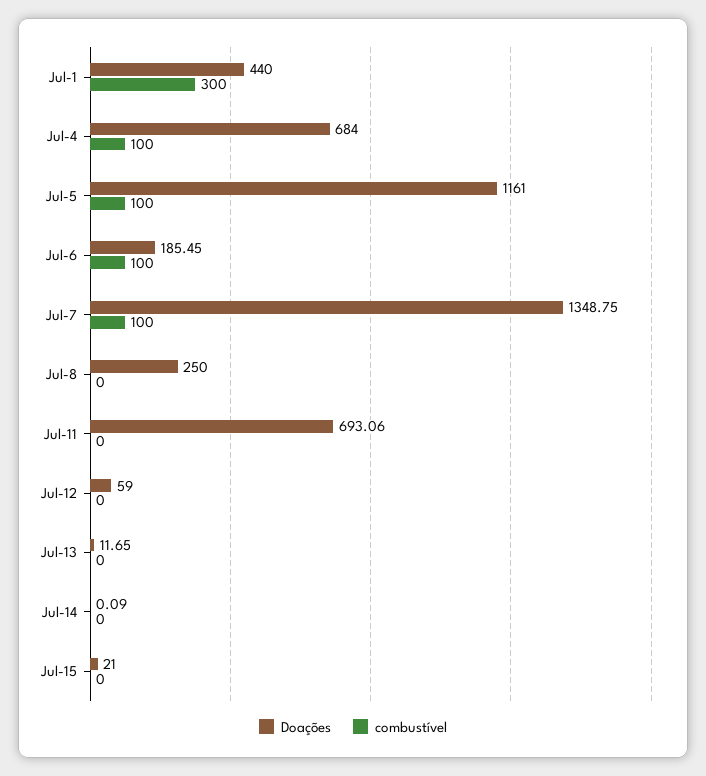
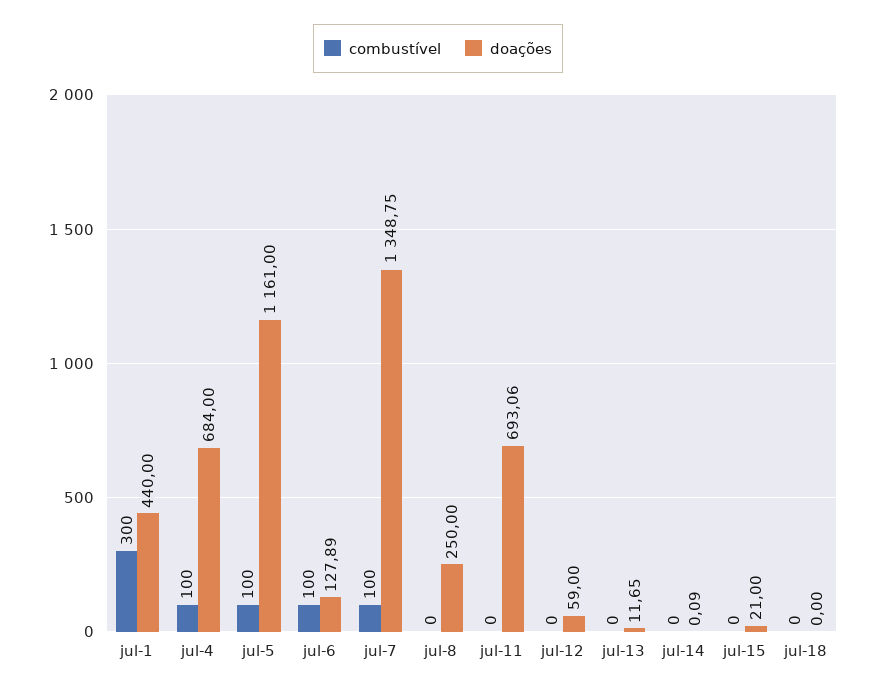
Doações, Jul-6: 185.45 -> 127.89
combustível, jul-18: none -> 0
Doações, jul-18: none -> 0

